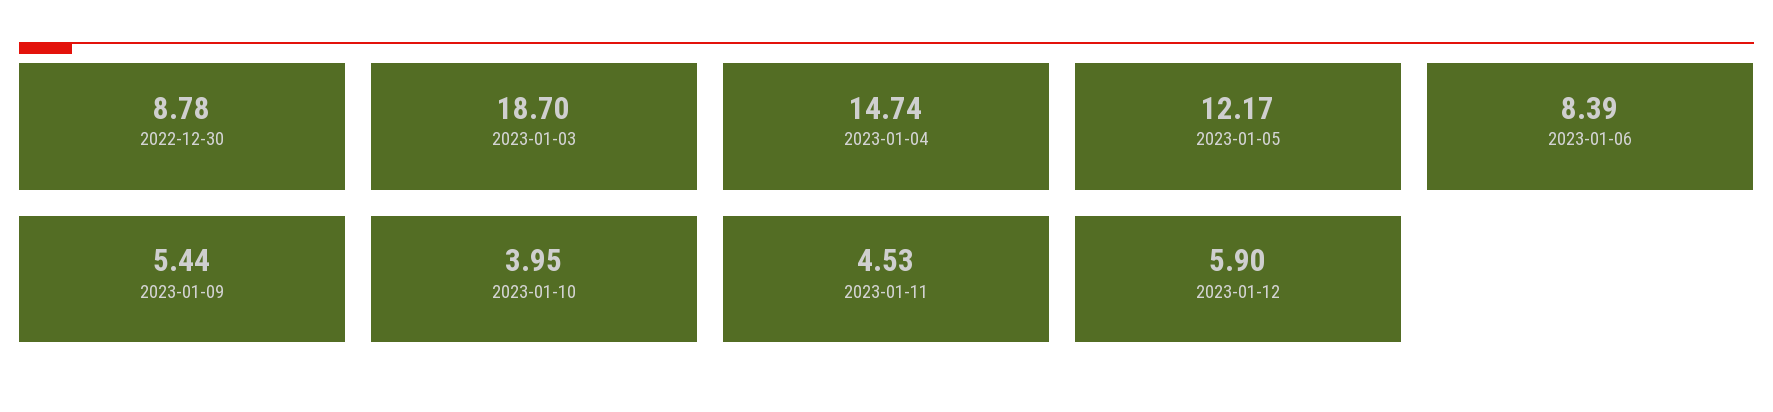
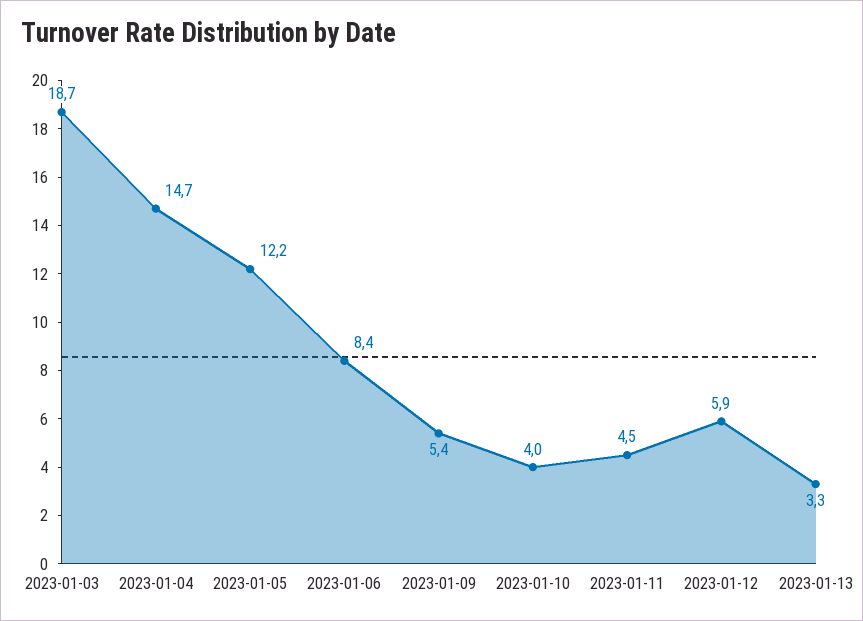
2022-12-30: 8.78 -> none
2023-01-13: none -> 3.3

